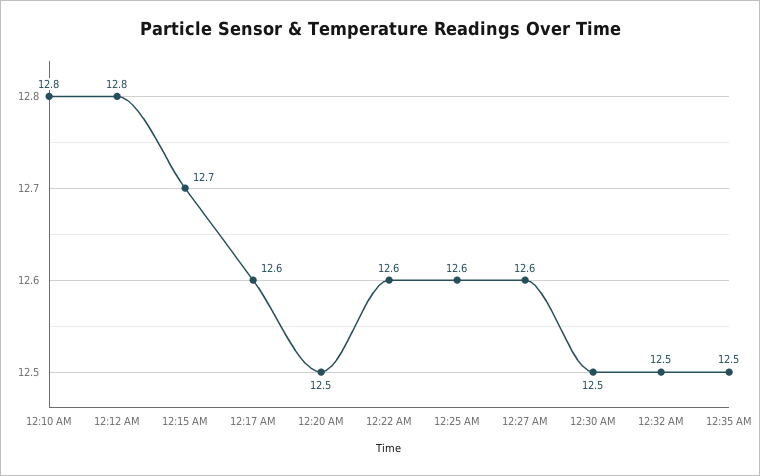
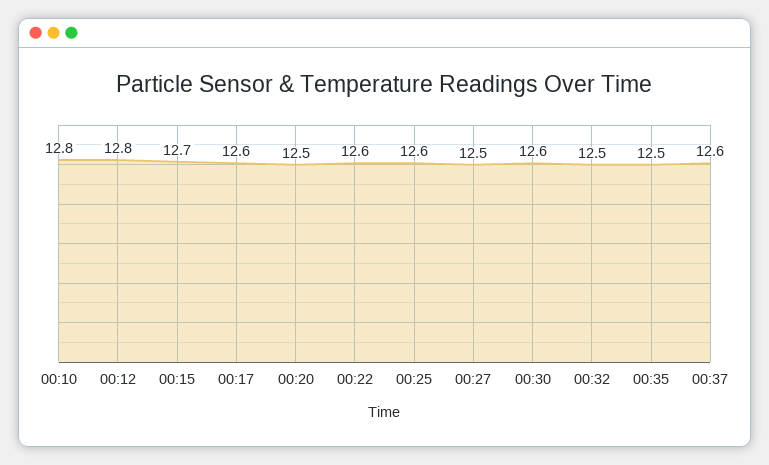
12:27 AM: 12.6 -> 12.5
12:30 AM: 12.5 -> 12.6
00:37: none -> 12.6

